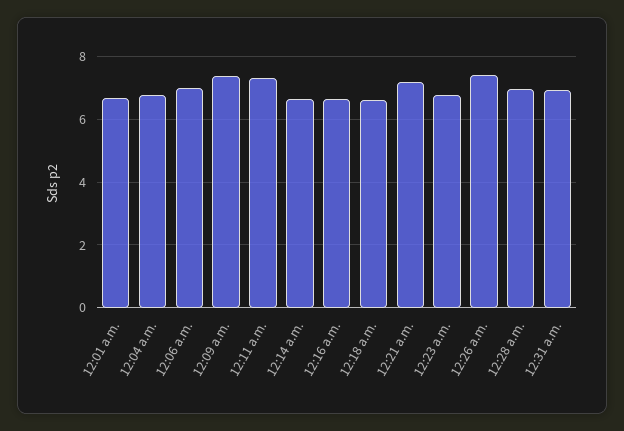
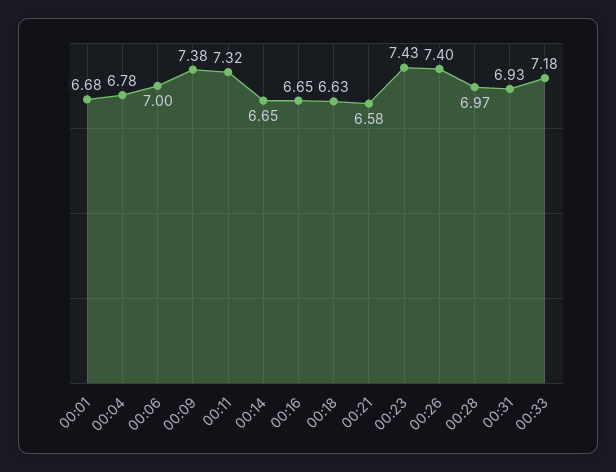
12:21 a.m.: 7.2 -> 6.58
12:23 a.m.: 6.8 -> 7.43
00:33: none -> 7.18

